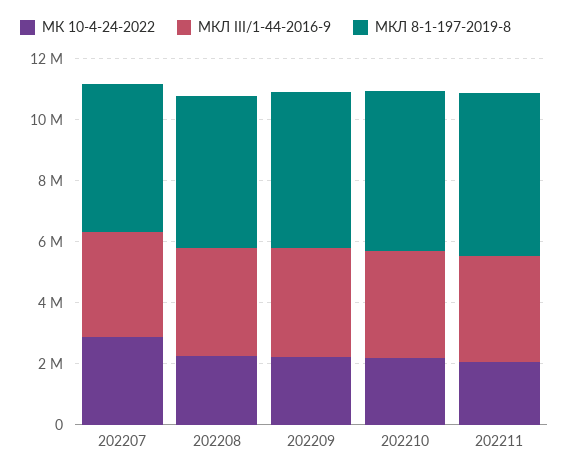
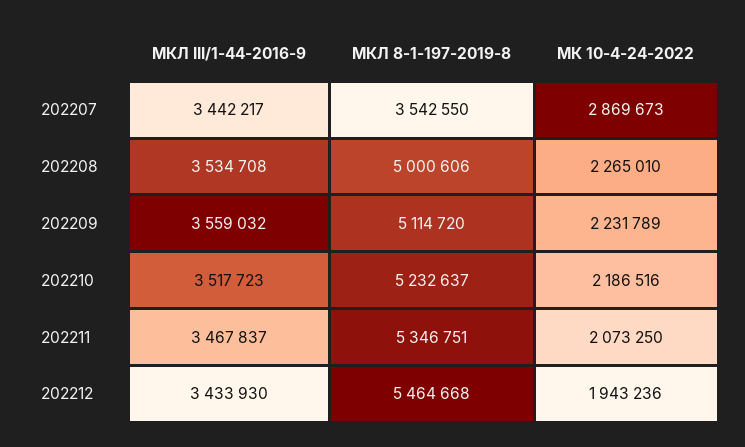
МКЛ 8-1-197-2019-8, 202207: 5000000 -> 3542550
МКЛ ІІІ/1-44-2016-9, 202212: none -> 3433930
МКЛ 8-1-197-2019-8, 202212: none -> 5464668
МК 10-4-24-2022, 202212: none -> 1943236

